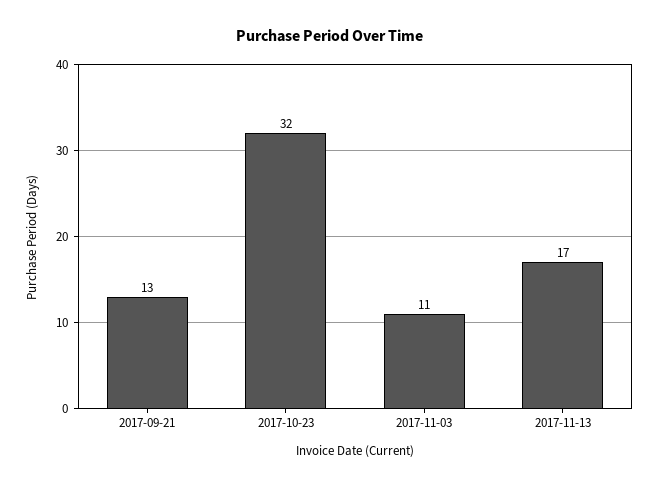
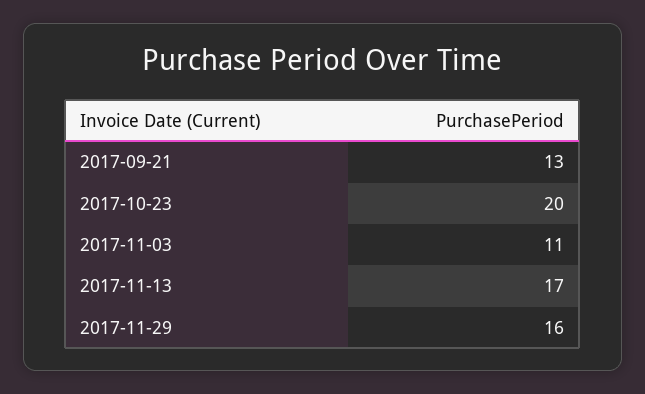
2017-10-23: 32 -> 20
2017-11-29: none -> 16

